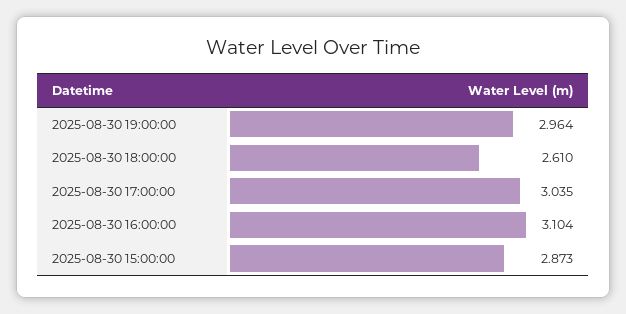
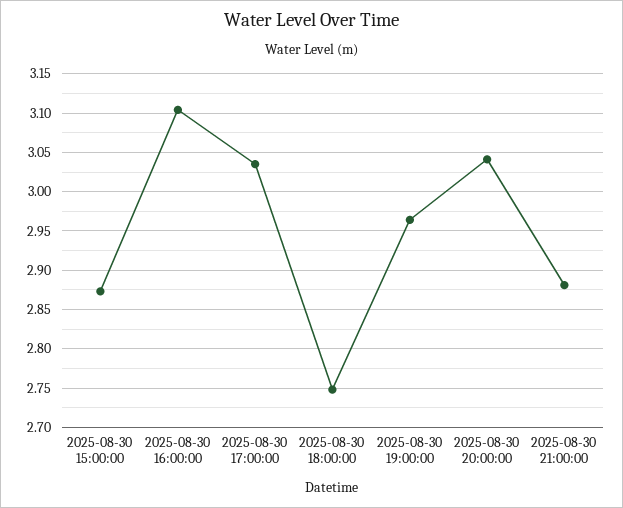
2025-08-30 18:00:00: 2.61 -> 2.75
2025-08-30 20:00:00: none -> 3.04
2025-08-30 21:00:00: none -> 2.88

